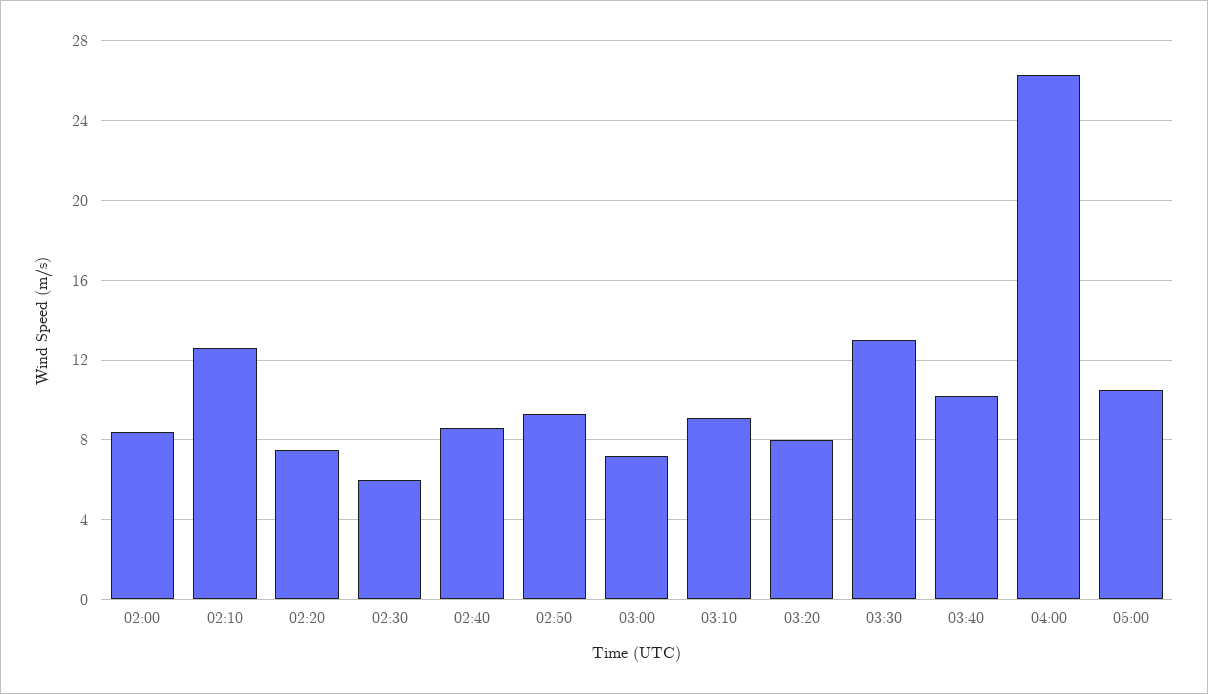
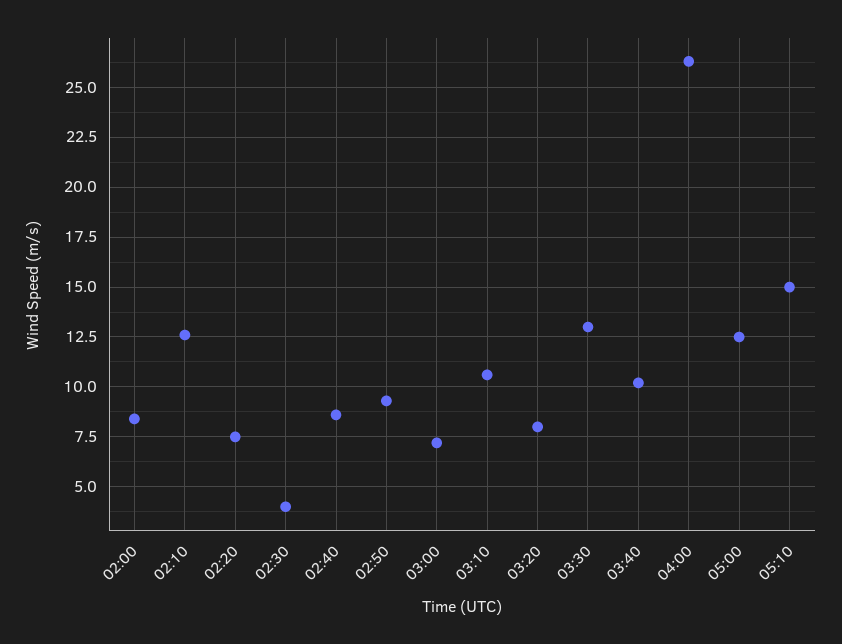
02:30: 6 -> 4
03:10: 9 -> 10.5
05:00: 10.5 -> 12.5
05:10: none -> 15

